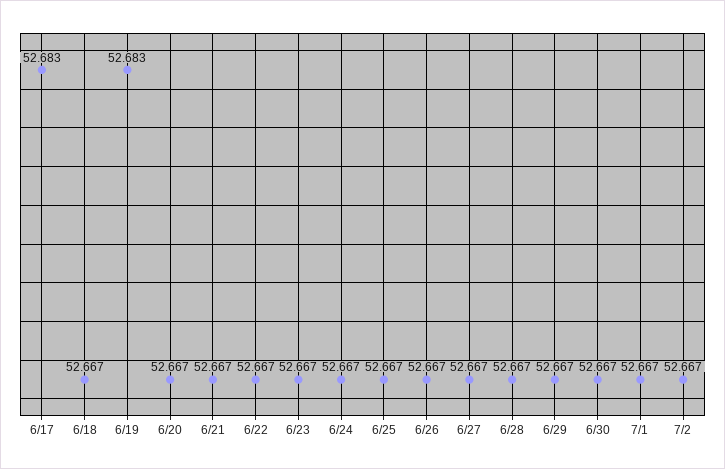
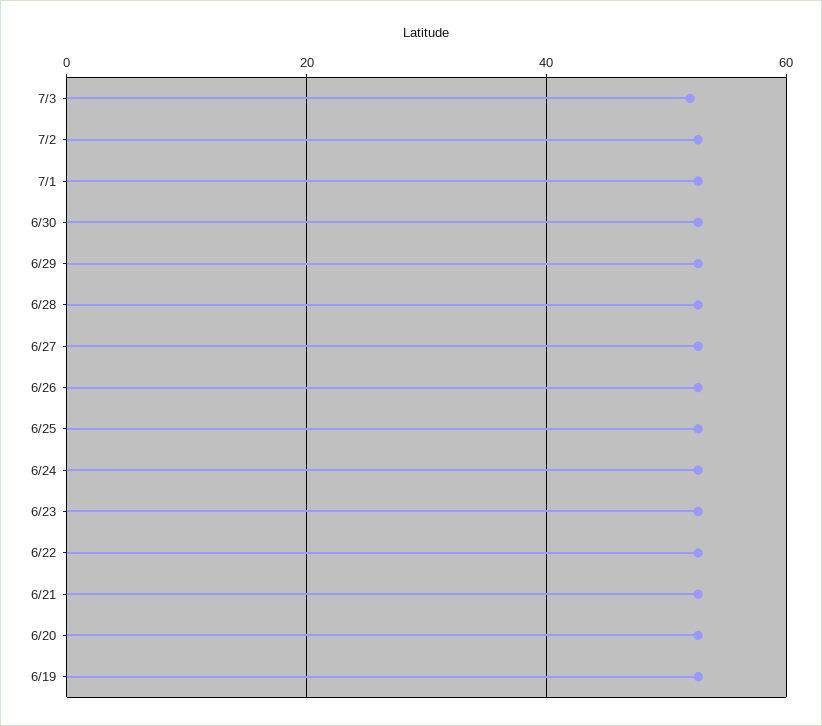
6/17: 52.683 -> none
6/18: 52.667 -> none
7/3: none -> 52

